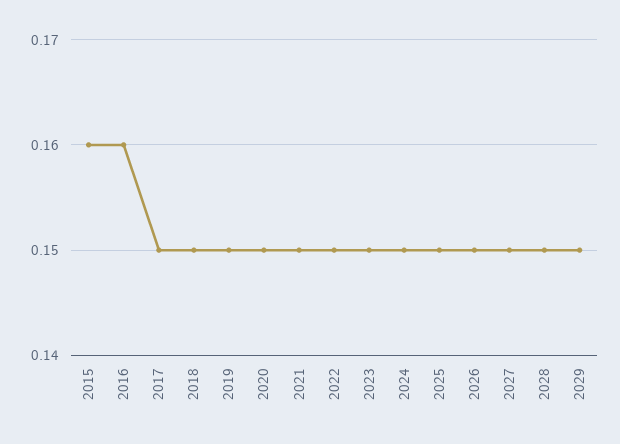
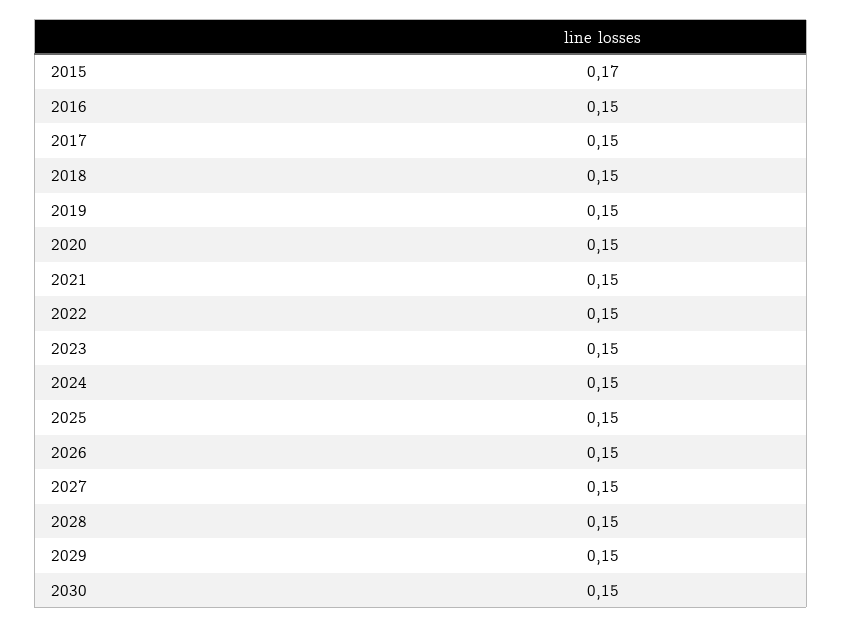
2015: 0.16 -> 0.17
2016: 0.16 -> 0.15
2030: none -> 0.15

